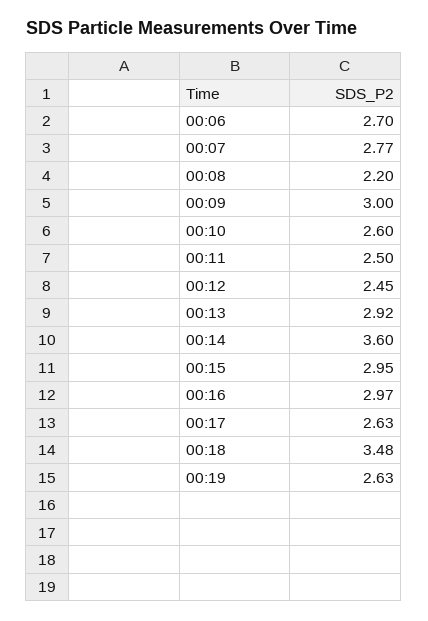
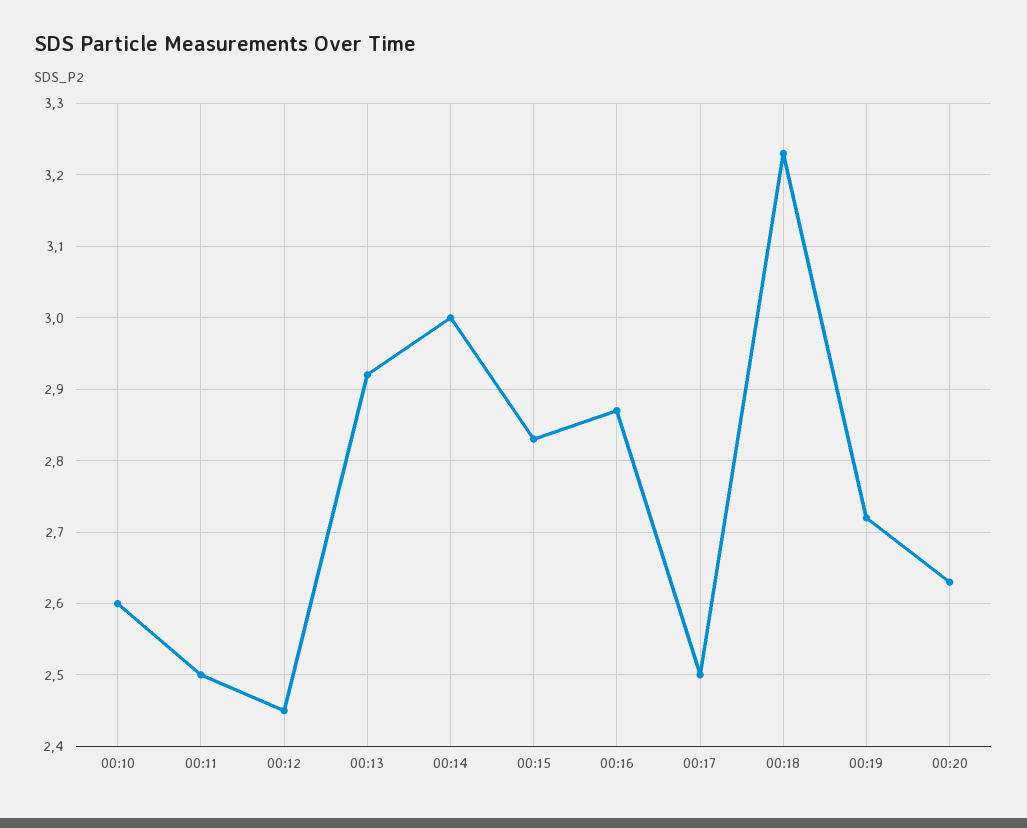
00:06: 2.7 -> none
00:07: 2.77 -> none
00:08: 2.2 -> none
00:09: 3 -> none
00:14: 3.6 -> 3
00:15: 2.95 -> 2.83
00:16: 2.97 -> 2.87
00:17: 2.63 -> 2.5
00:18: 3.48 -> 3.23
00:19: 2.63 -> 2.72
00:20: none -> 2.63

